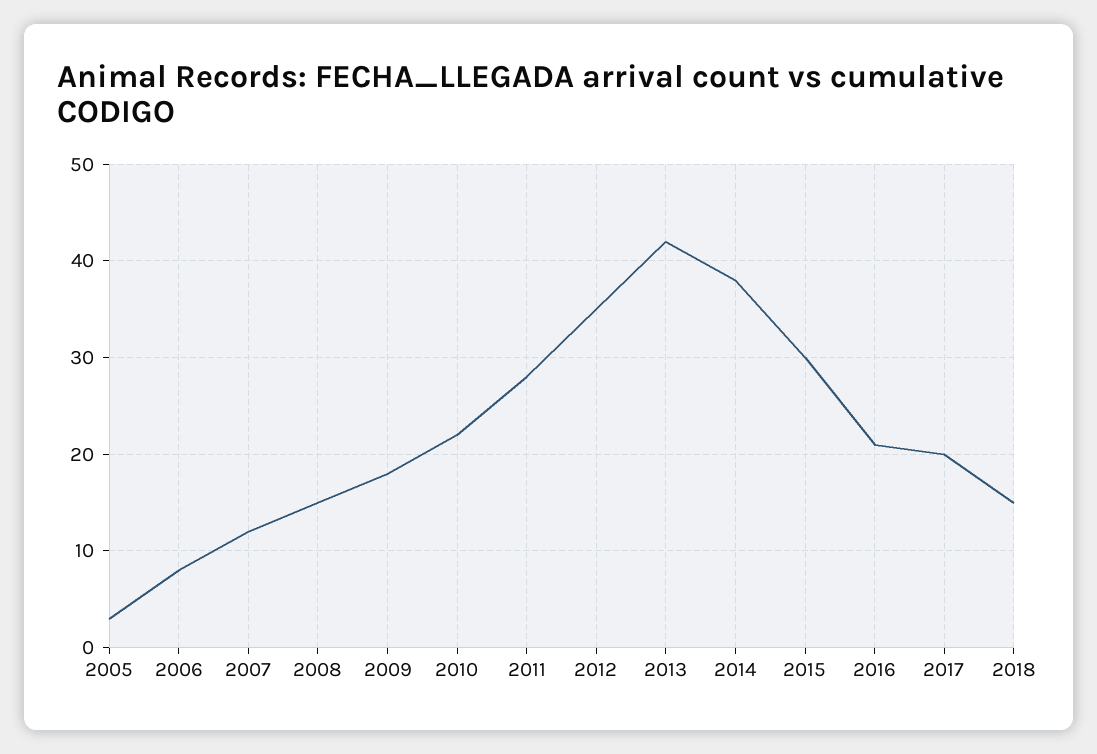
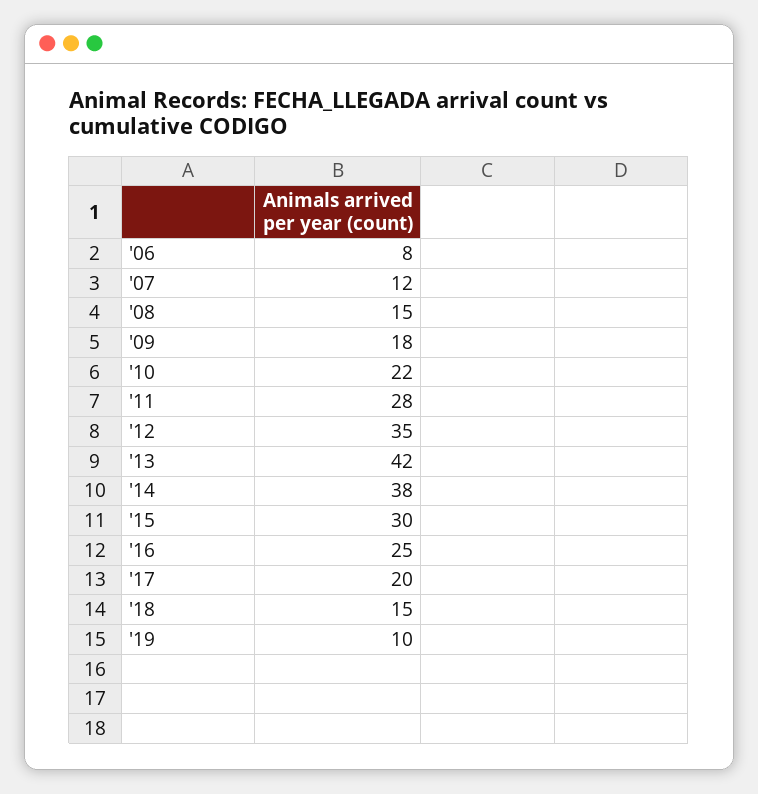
2005: 3 -> none
2016: 21 -> 25
'19: none -> 10

